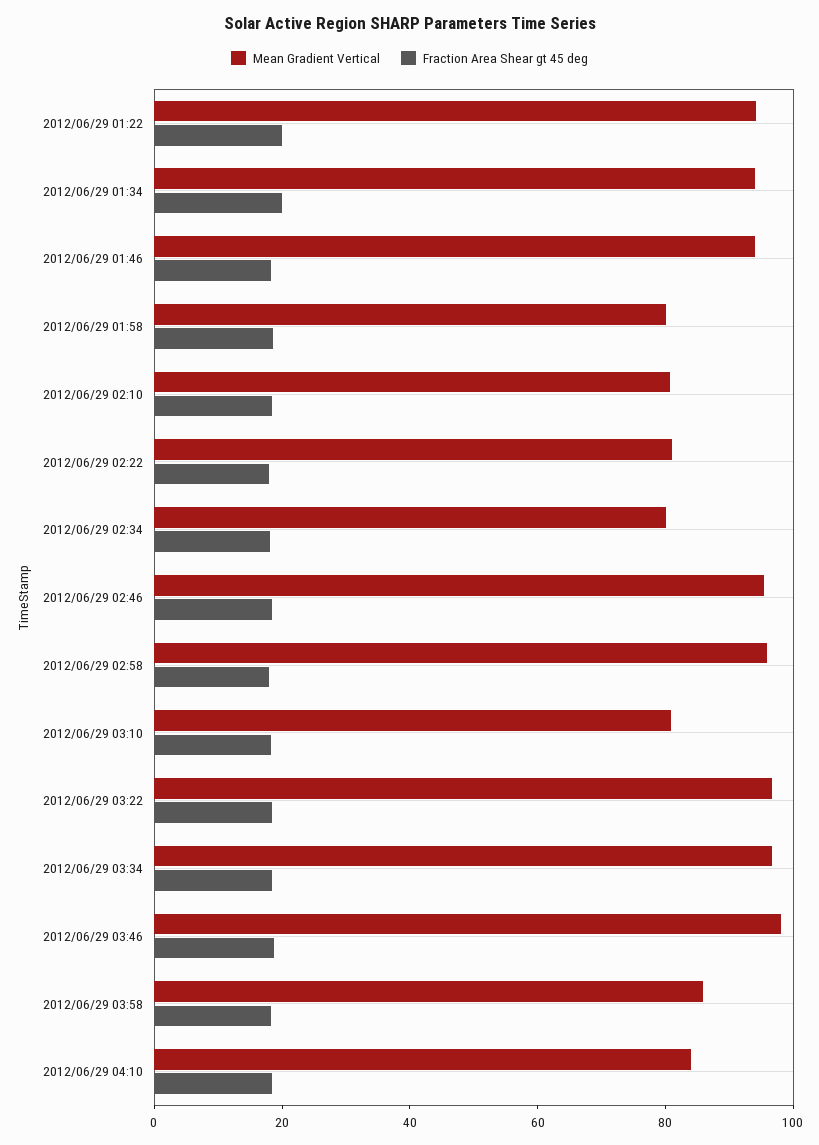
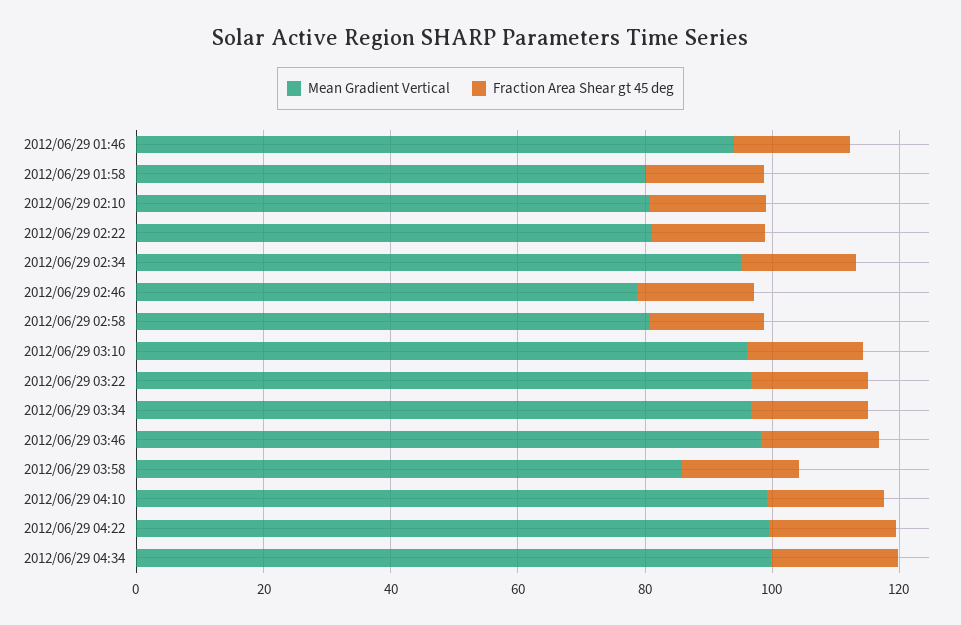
Mean Gradient Vertical, 2012/06/29 01:22: 95 -> none
Fraction Area Shear gt 45 deg, 2012/06/29 01:22: 20 -> none
Mean Gradient Vertical, 2012/06/29 01:34: 95 -> none
Fraction Area Shear gt 45 deg, 2012/06/29 01:34: 20 -> none
Mean Gradient Vertical, 2012/06/29 02:34: 80 -> 95
Mean Gradient Vertical, 2012/06/29 02:46: 95 -> 80
Mean Gradient Vertical, 2012/06/29 02:58: 95 -> 80
Mean Gradient Vertical, 2012/06/29 03:10: 80 -> 95
Mean Gradient Vertical, 2012/06/29 04:10: 85 -> 100
Mean Gradient Vertical, 2012/06/29 04:22: none -> 100
Fraction Area Shear gt 45 deg, 2012/06/29 04:22: none -> 20
Mean Gradient Vertical, 2012/06/29 04:34: none -> 100
Fraction Area Shear gt 45 deg, 2012/06/29 04:34: none -> 20

